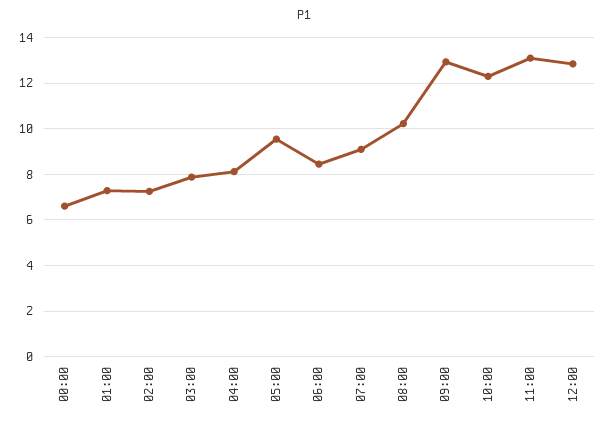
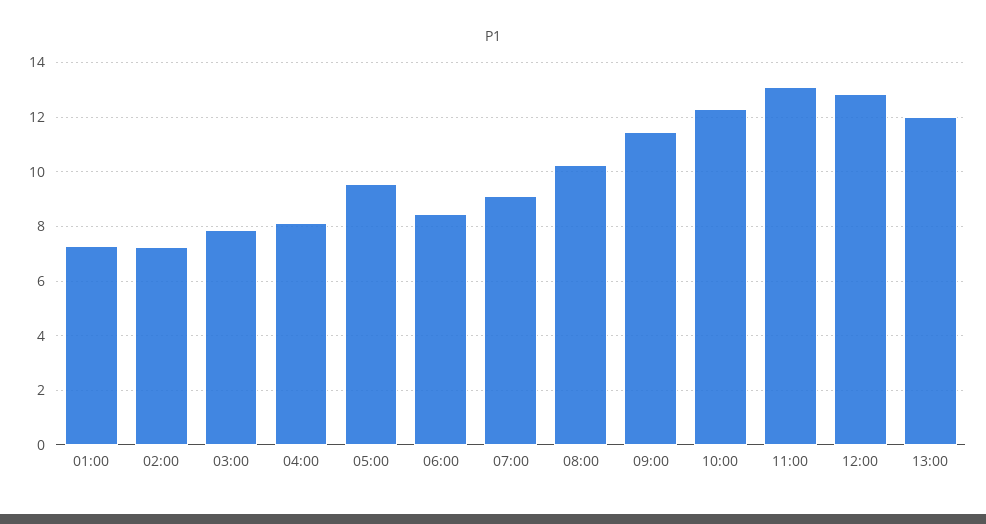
00:00: 6.5 -> none
09:00: 13 -> 11.5
13:00: none -> 12

